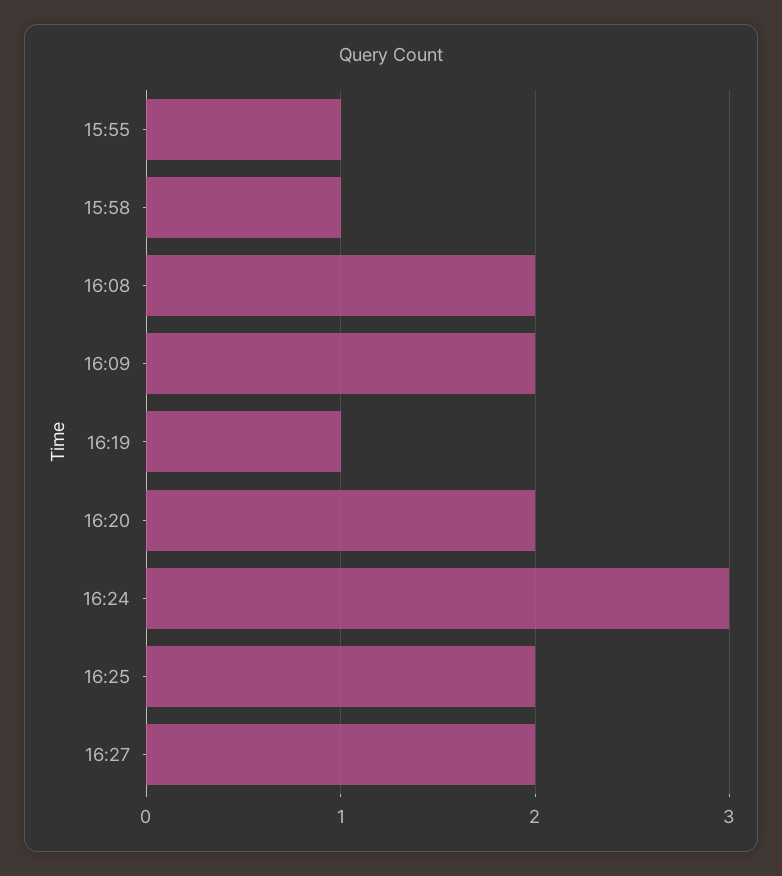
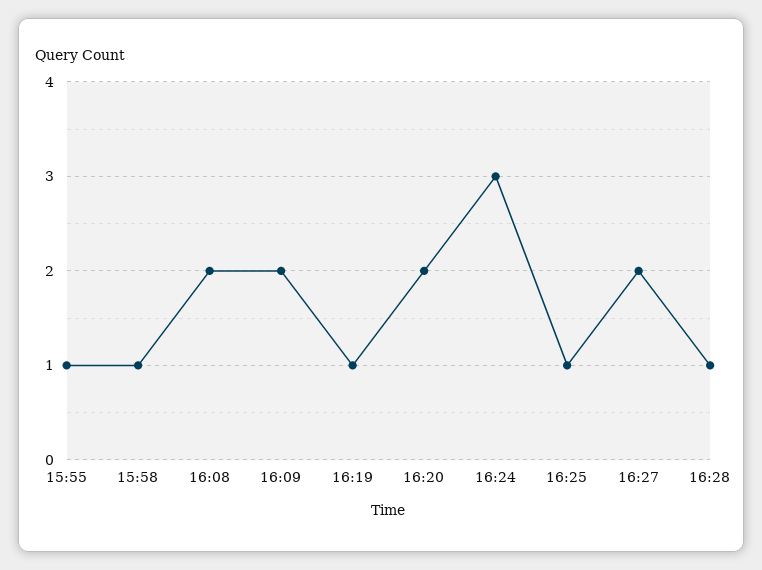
16:25: 2 -> 1
16:28: none -> 1

